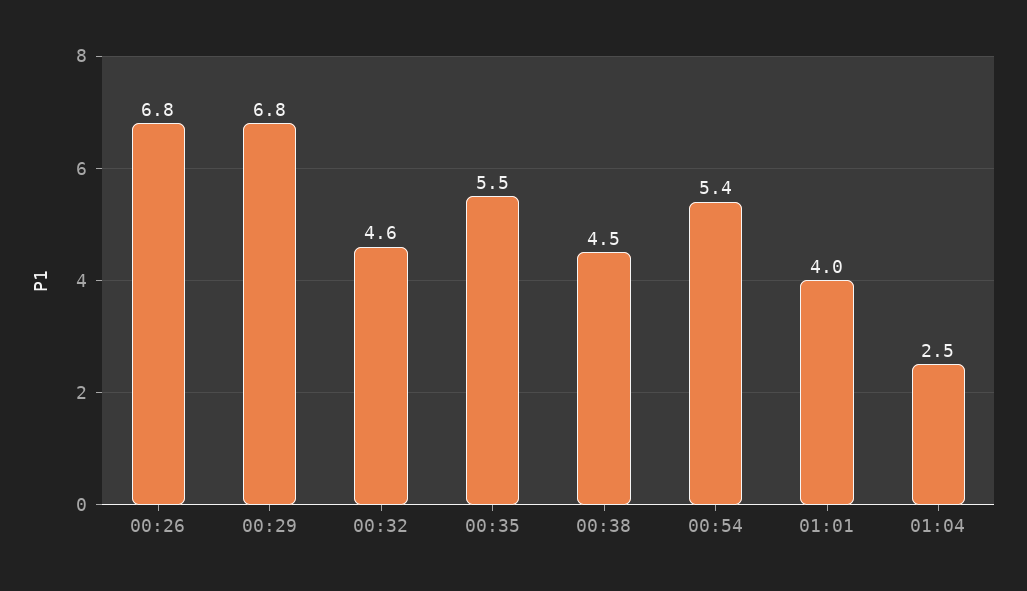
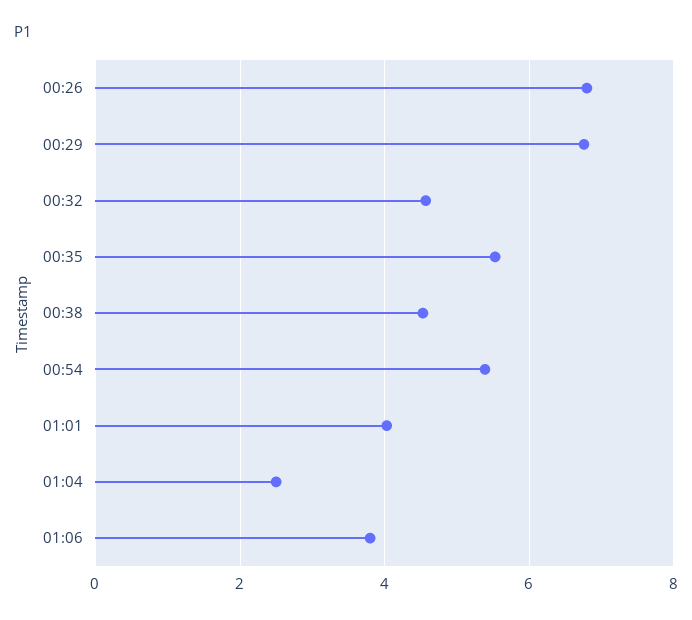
01:06: none -> 3.8

